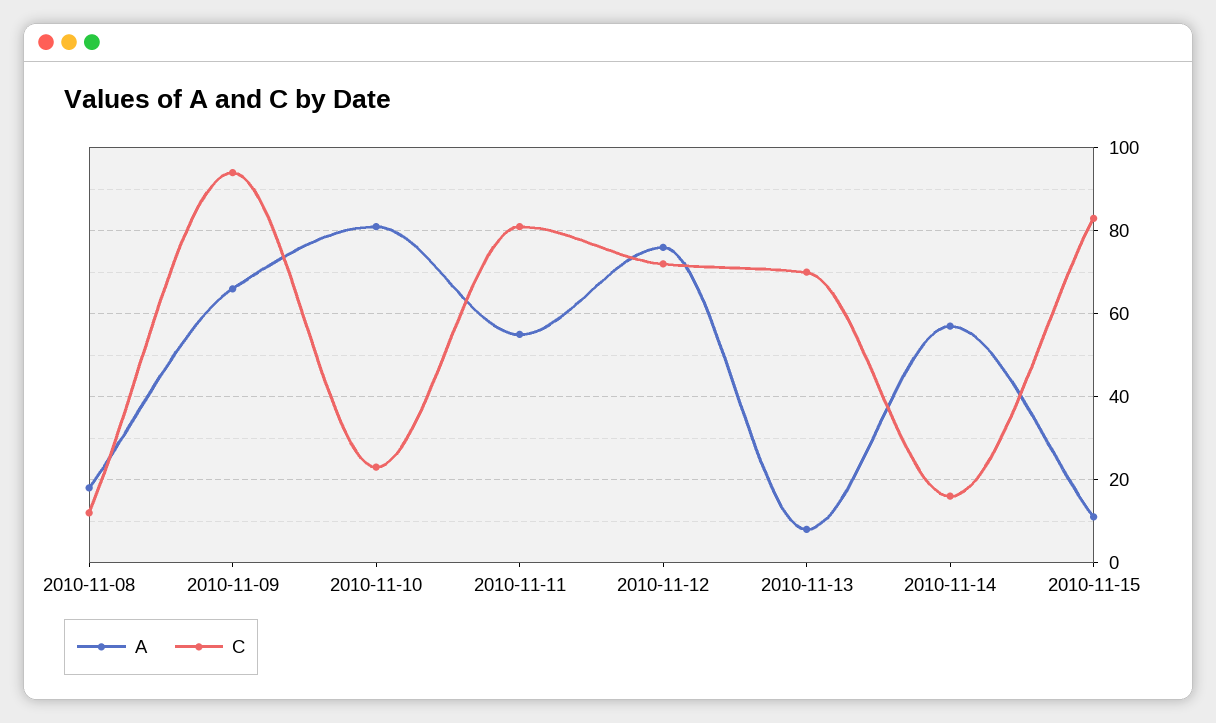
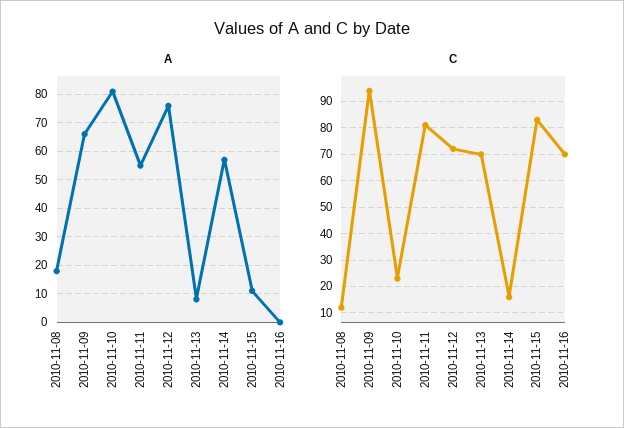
A, 2010-11-16: none -> 0
C, 2010-11-16: none -> 70

